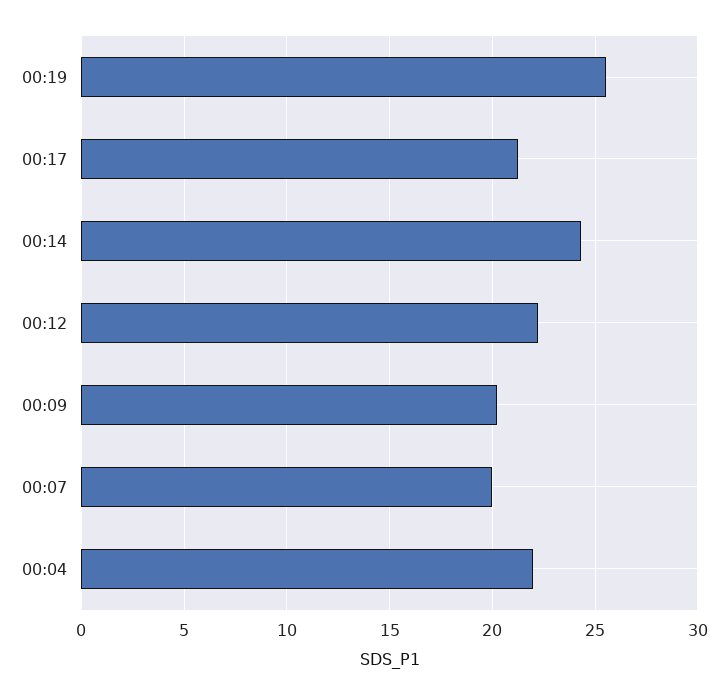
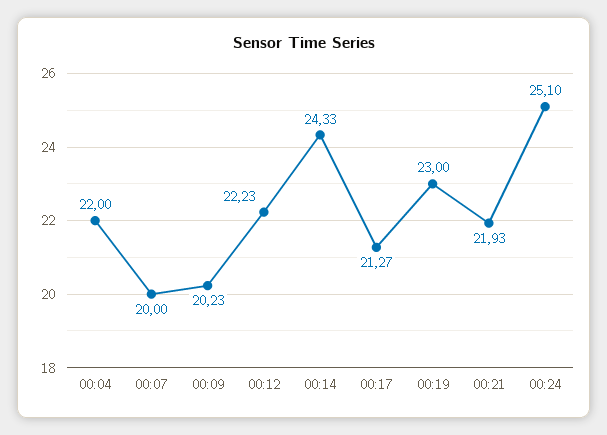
00:19: 25.5 -> 23
00:21: none -> 21.93
00:24: none -> 25.1

